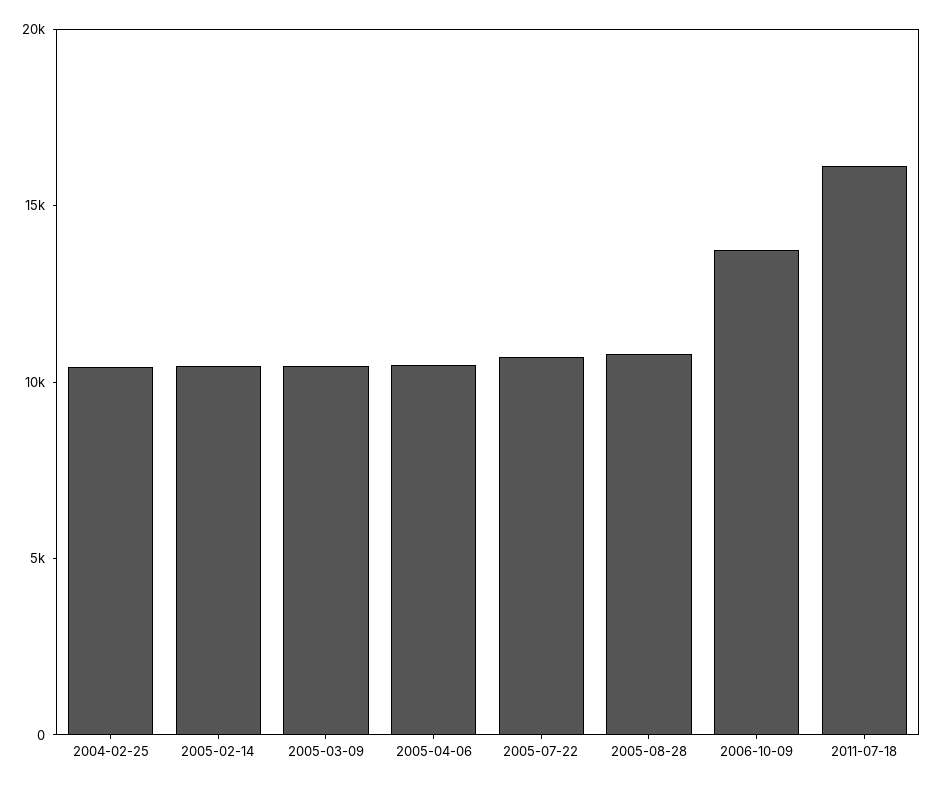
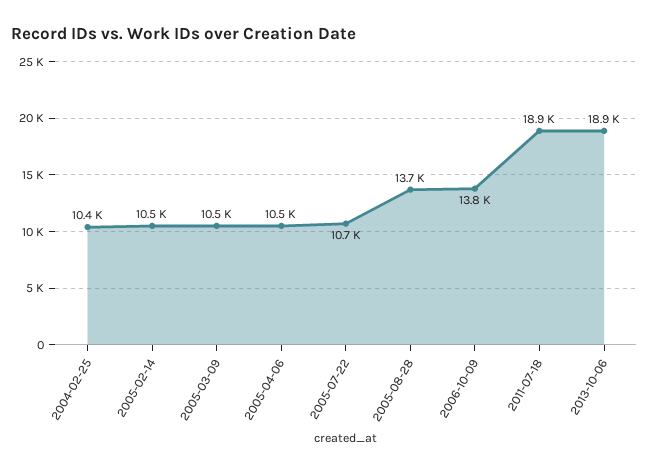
2005-08-28: 11000 -> 13700
2011-07-18: 16000 -> 18900
2013-10-06: none -> 18900

